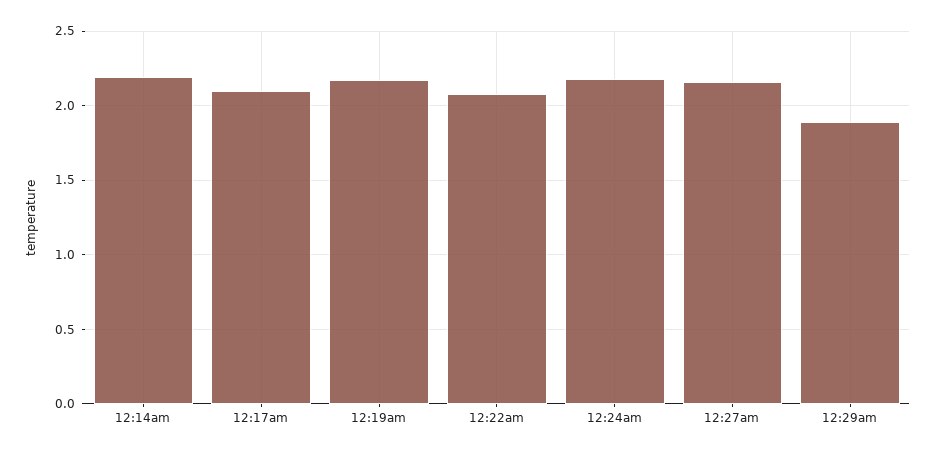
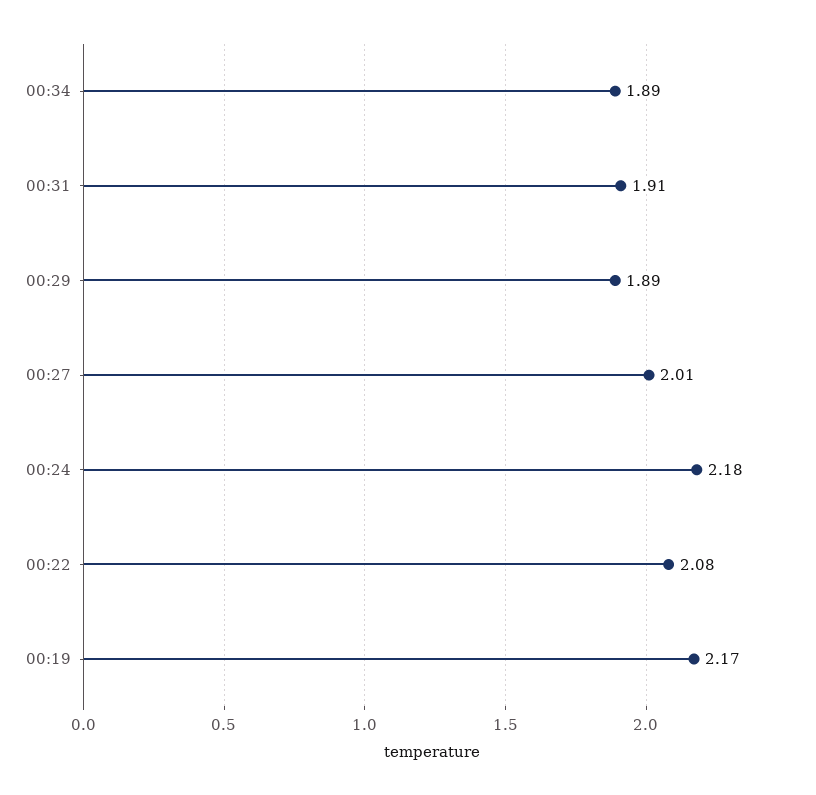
12:14am: 2.2 -> none
12:17am: 2.1 -> none
12:27am: 2.15 -> 2.01
00:34: none -> 1.89
00:31: none -> 1.91

